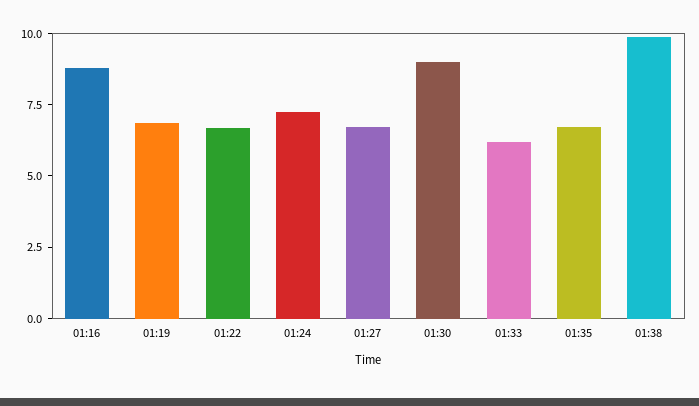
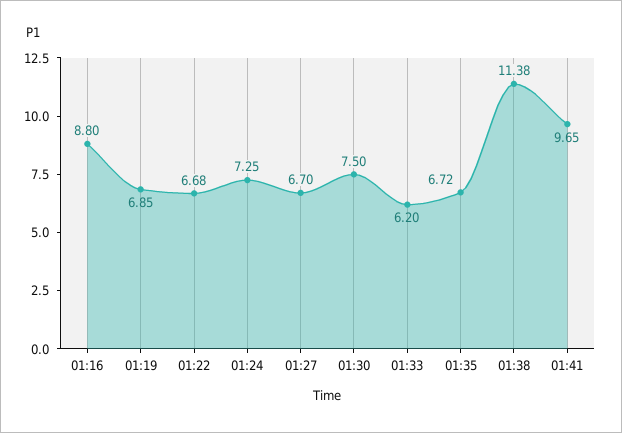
01:30: 9 -> 7.5
01:38: 10 -> 11.38
01:41: none -> 9.65

